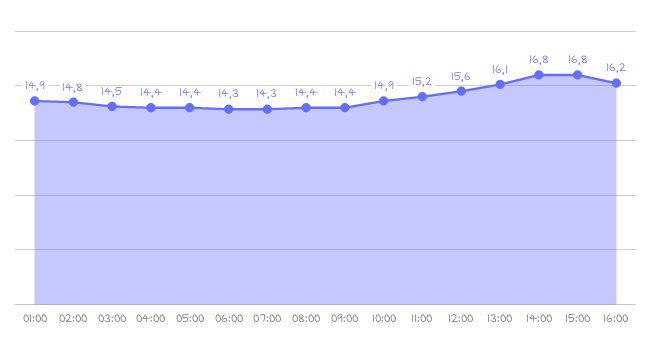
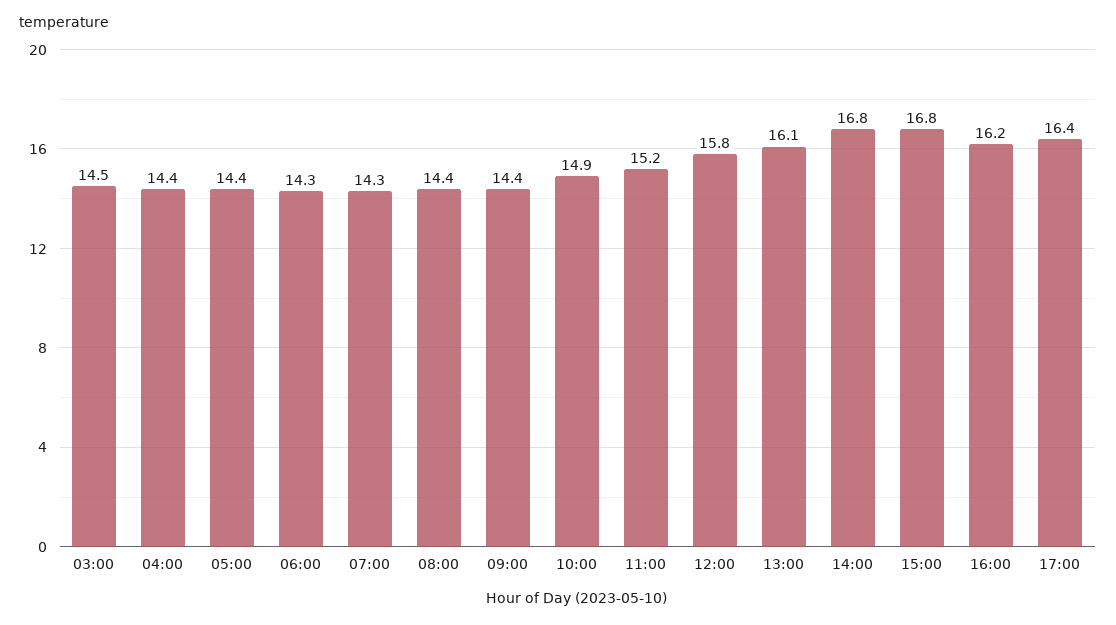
01:00: 14.9 -> none
02:00: 14.8 -> none
12:00: 15.6 -> 15.8
17:00: none -> 16.4

